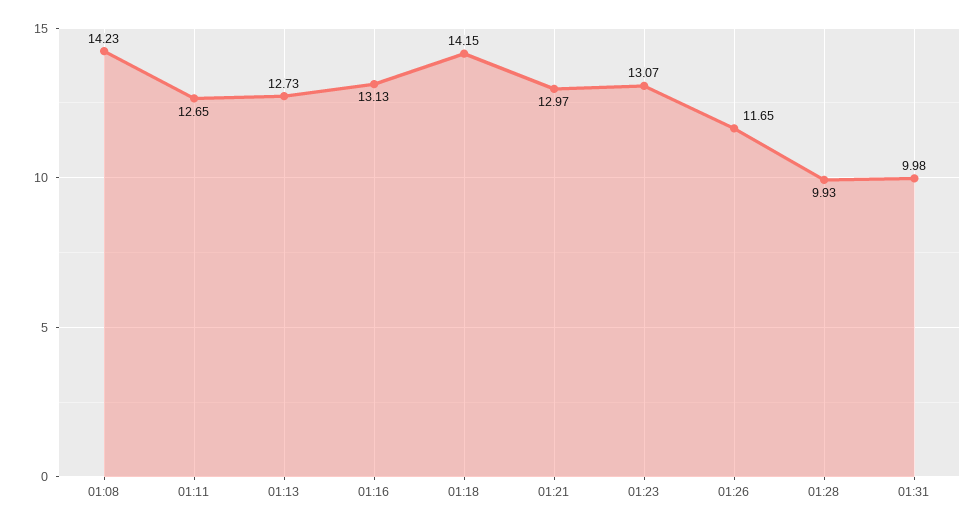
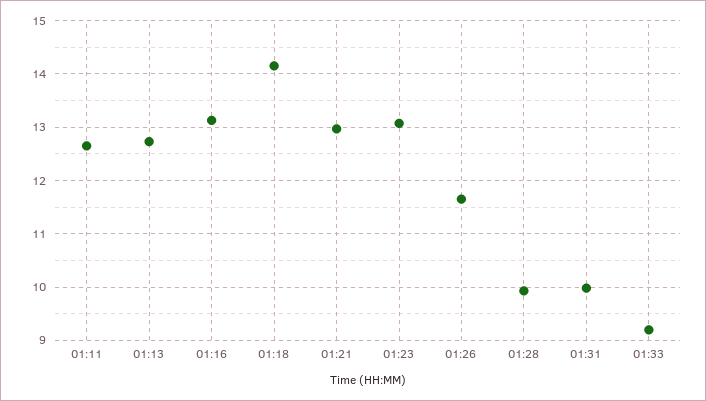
01:08: 14.23 -> none
01:33: none -> 9.2

